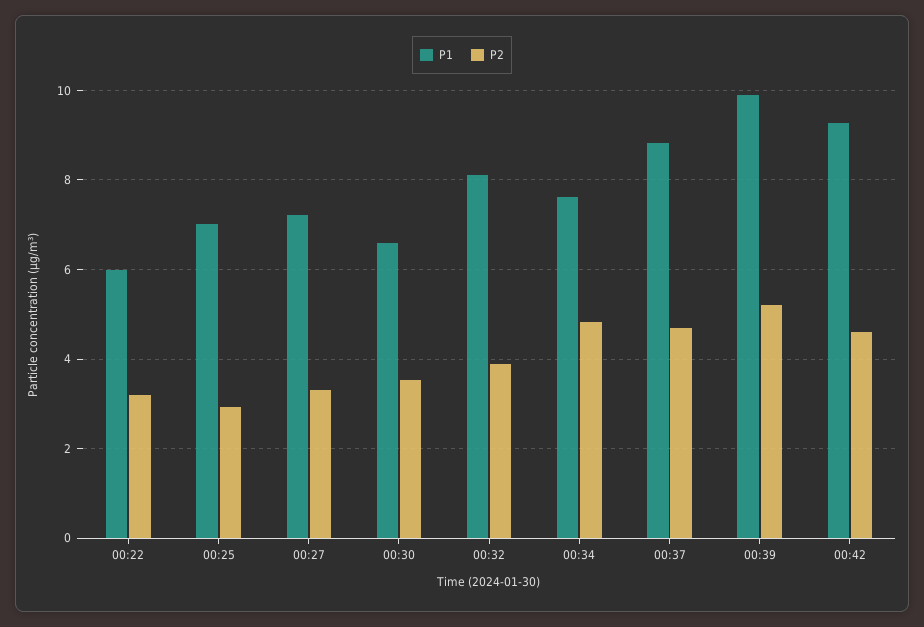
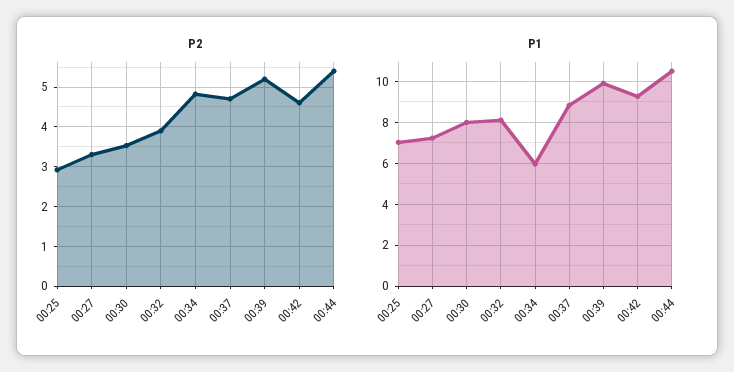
P1, 00:22: 6 -> none
P2, 00:22: 3.2 -> none
P1, 00:30: 6.6 -> 8
P1, 00:34: 7.6 -> 6
P2, 00:44: none -> 5.4
P1, 00:44: none -> 10.5

